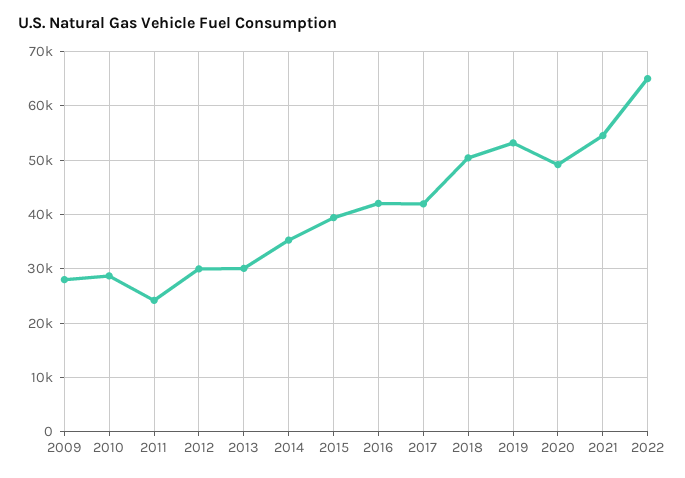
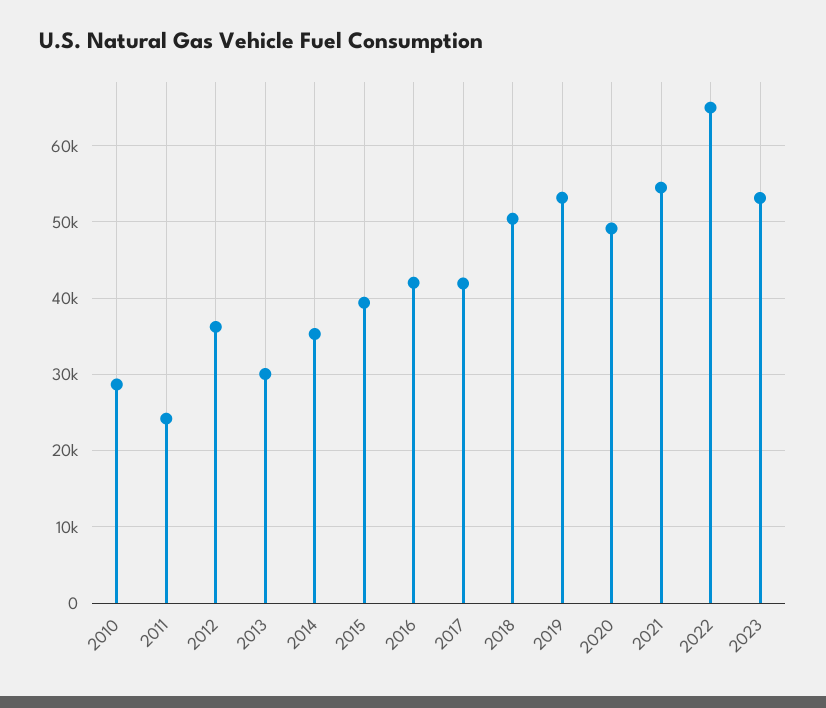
2009: 28000 -> none
2012: 30000 -> 36000
2023: none -> 53000

